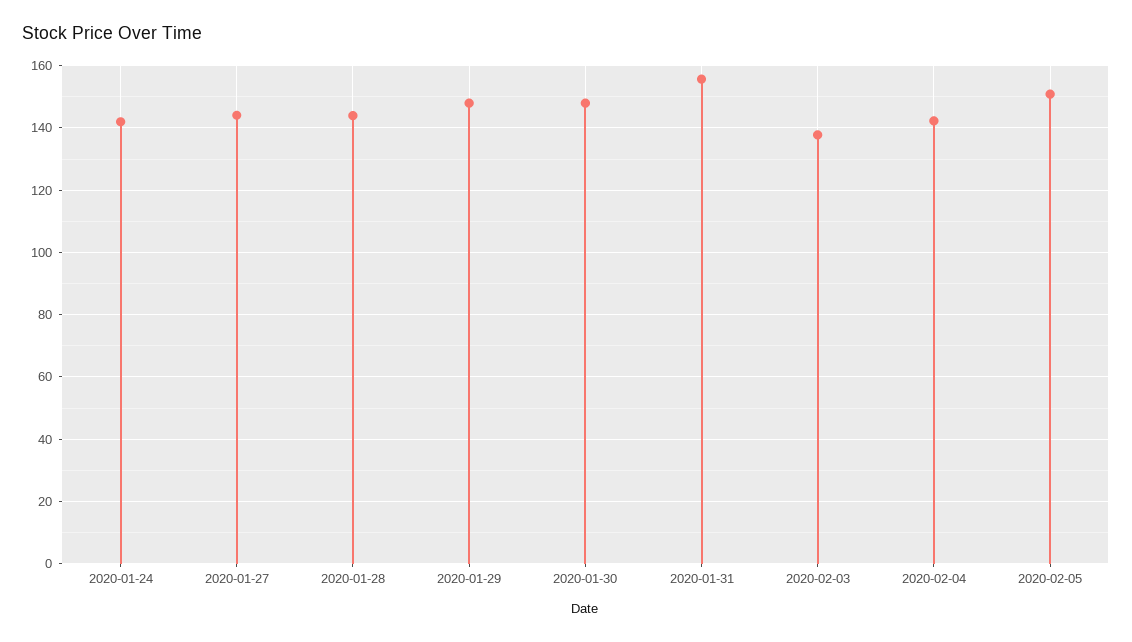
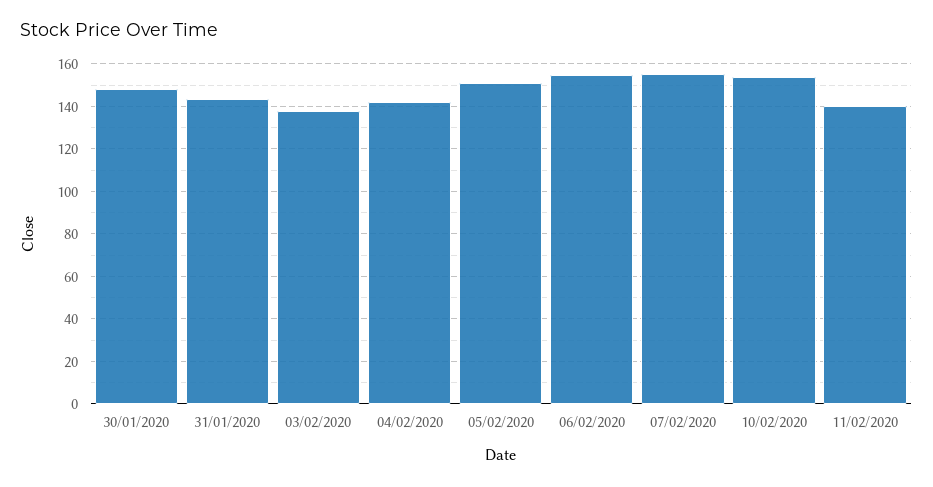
2020-01-24: 142 -> none
2020-01-27: 144 -> none
2020-01-28: 144 -> none
2020-01-29: 148 -> none
2020-01-31: 156 -> 145
06/02/2020: none -> 155
07/02/2020: none -> 155
10/02/2020: none -> 155
11/02/2020: none -> 140

